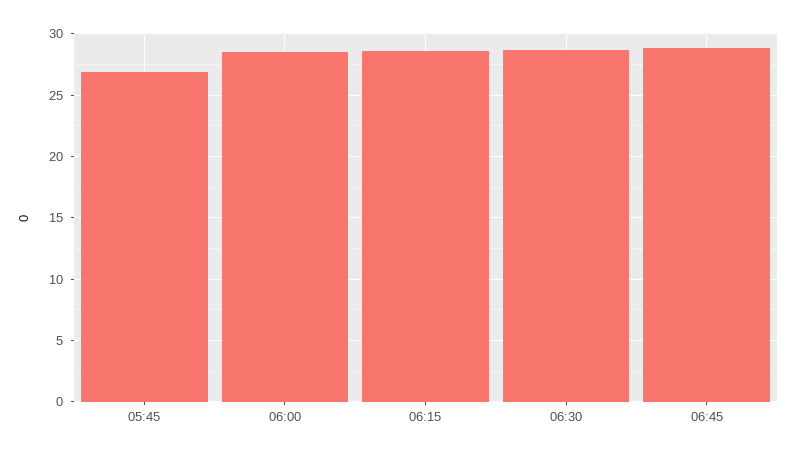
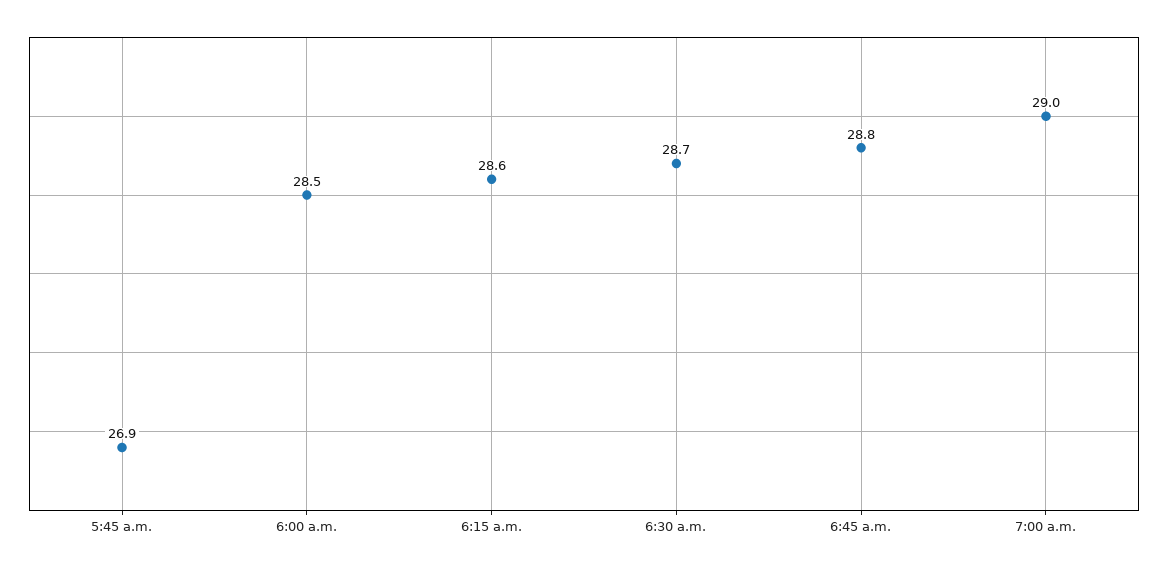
7:00 a.m.: none -> 29

